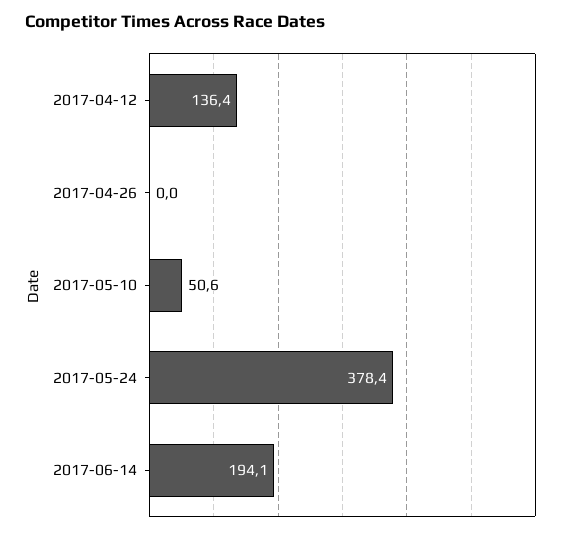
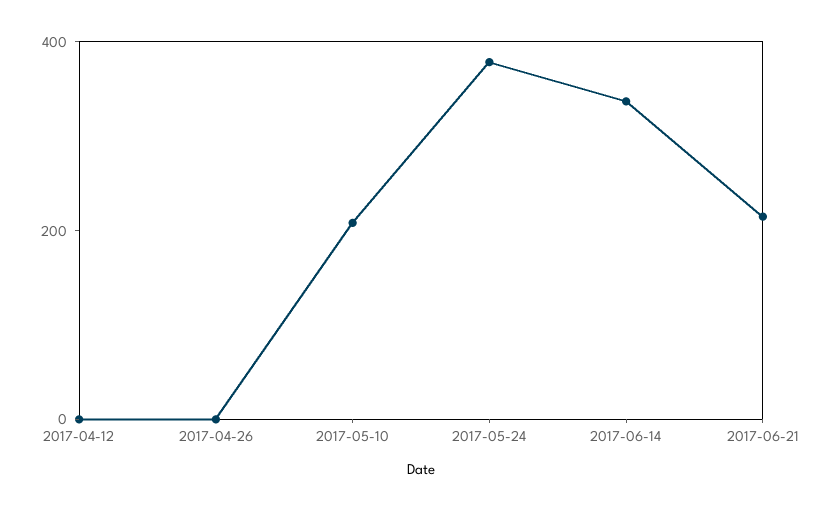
2017-04-12: 136.4 -> 0
2017-05-10: 50.6 -> 200
2017-06-14: 194.1 -> 350
2017-06-21: none -> 200

